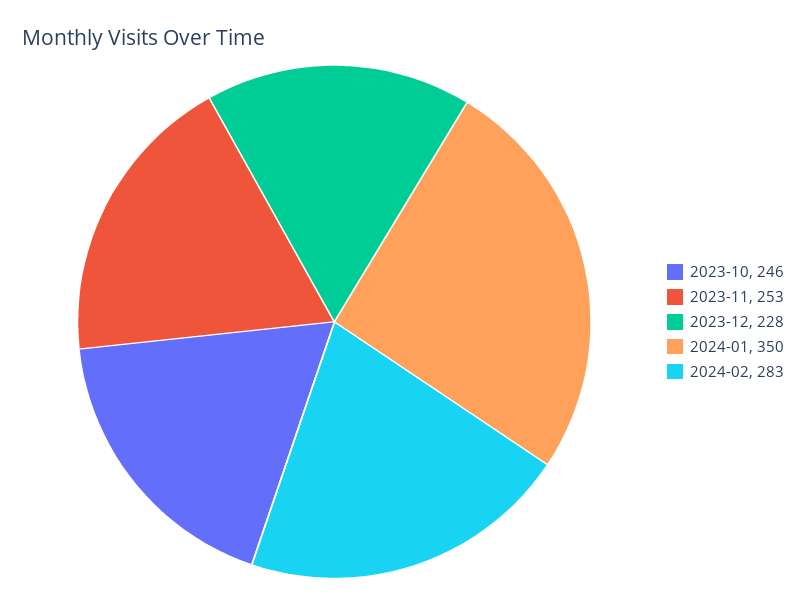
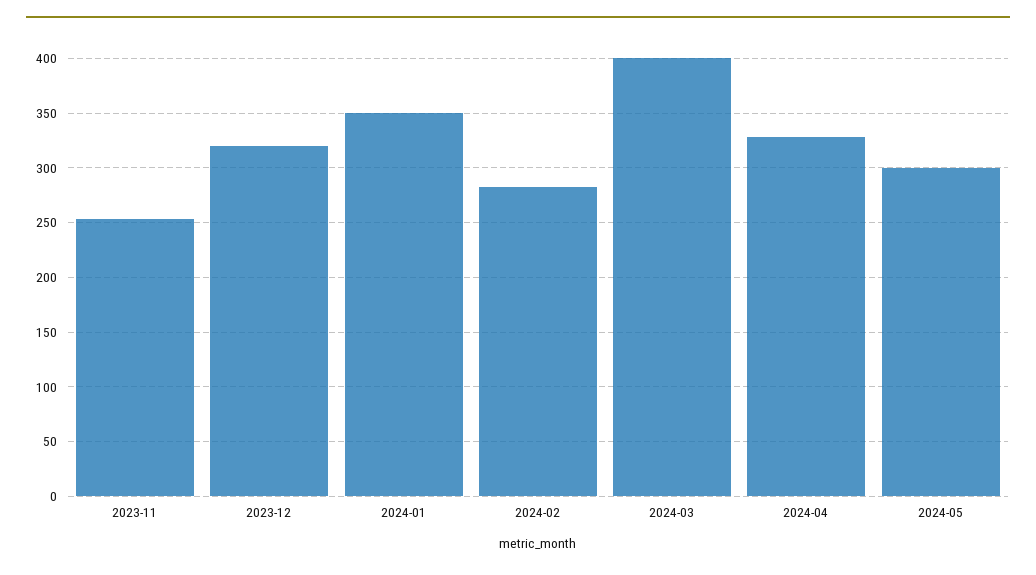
2023-10: 246 -> none
2023-12: 228 -> 320
2024-03: none -> 400
2024-04: none -> 330
2024-05: none -> 300

